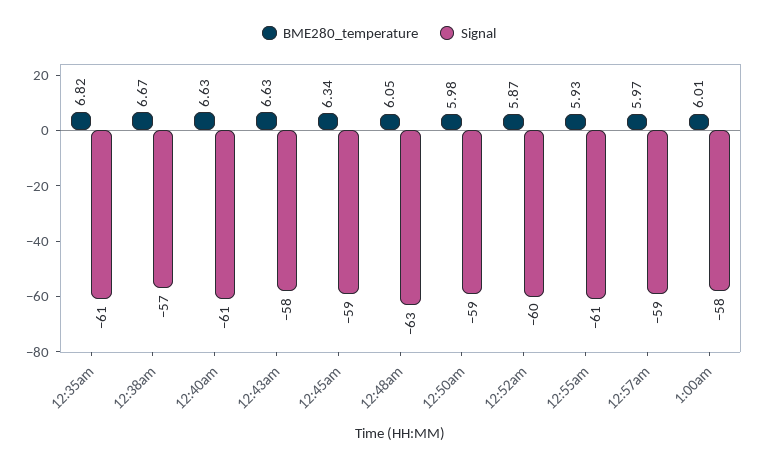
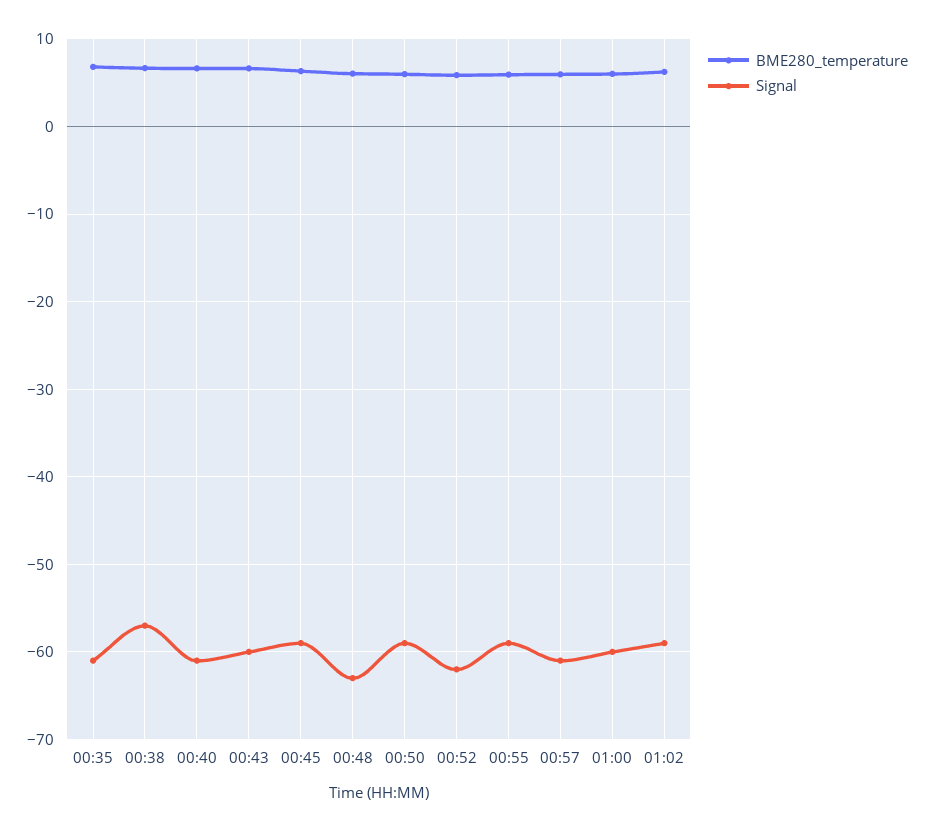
Signal, 12:43am: -58 -> -60
Signal, 12:52am: -60 -> -62
Signal, 12:55am: -61 -> -59
Signal, 12:57am: -59 -> -61
Signal, 1:00am: -58 -> -60
BME280_temperature, 01:02: none -> 6
Signal, 01:02: none -> -59

